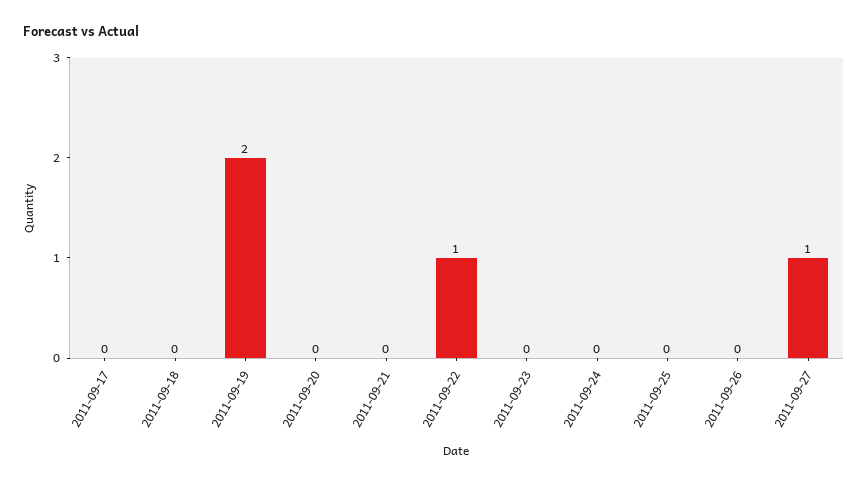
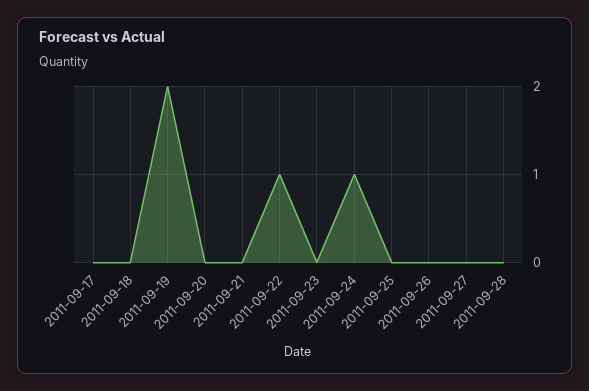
2011-09-24: 0 -> 1
2011-09-27: 1 -> 0
2011-09-28: none -> 0

